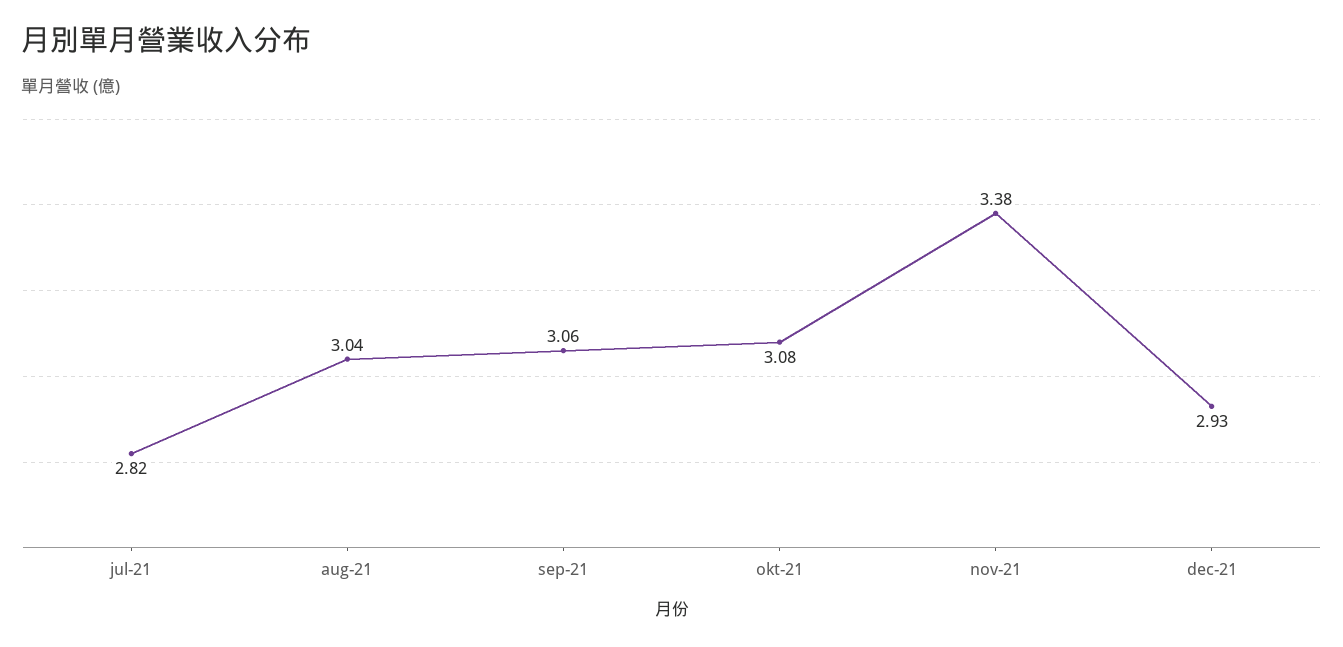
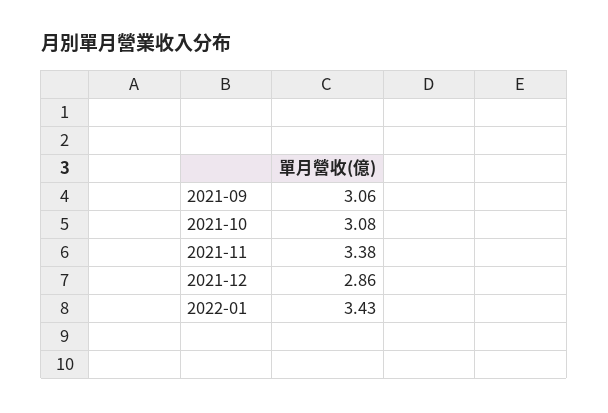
jul-21: 2.82 -> none
aug-21: 3.04 -> none
dec-21: 2.93 -> 2.86
2022-01: none -> 3.43

